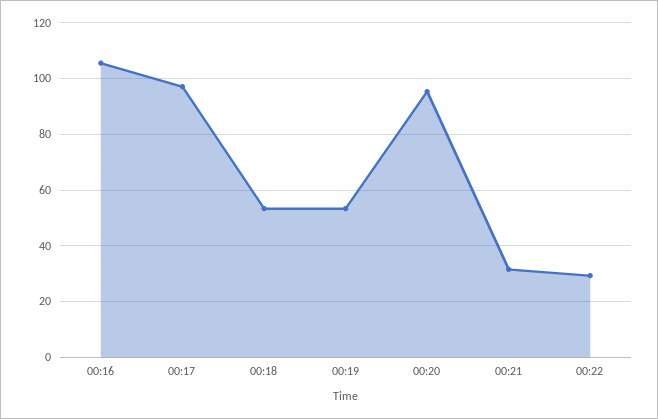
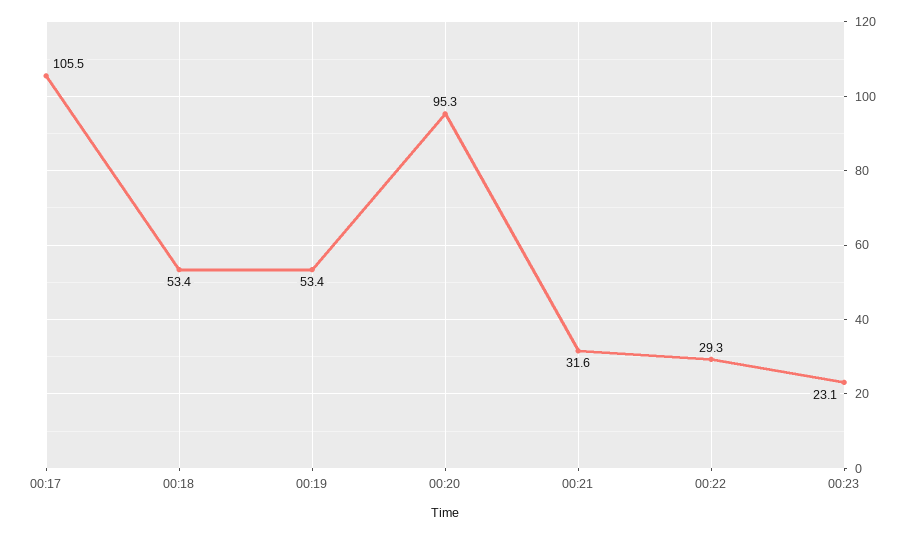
00:16: 105 -> none
00:17: 97.5 -> 105.5
00:23: none -> 23.1

